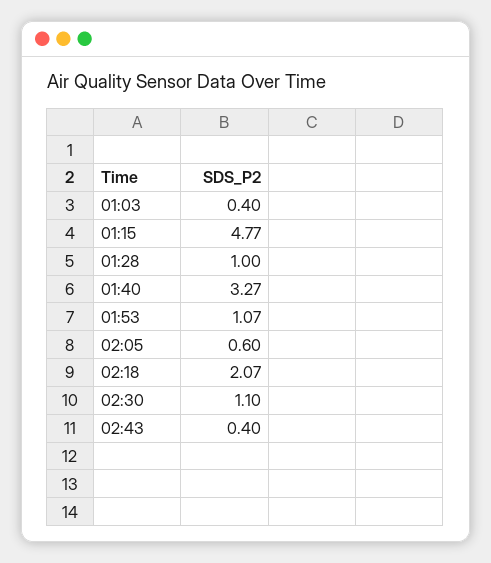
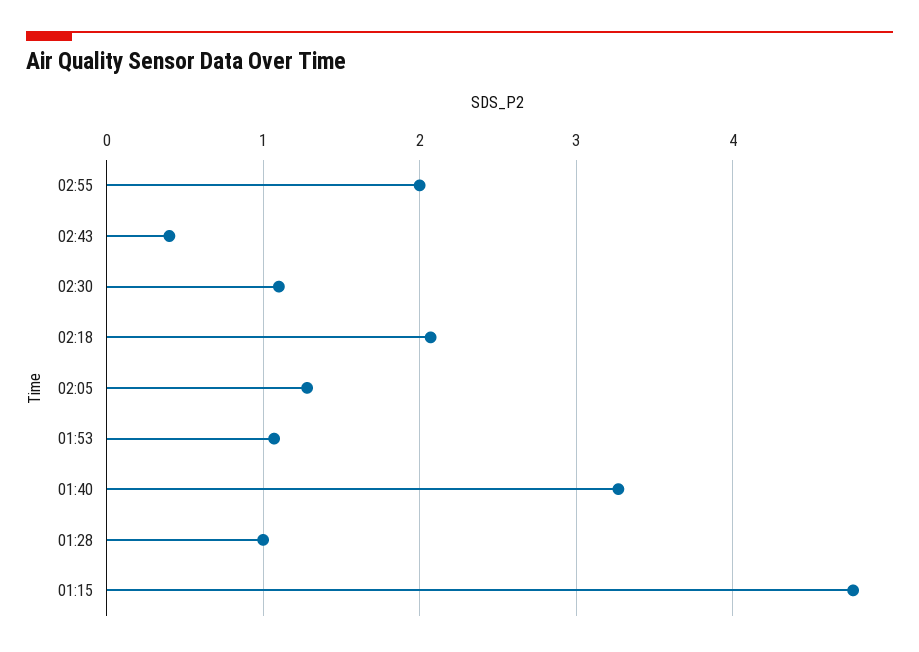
01:03: 0.4 -> none
02:05: 0.6 -> 1.3
02:55: none -> 2

